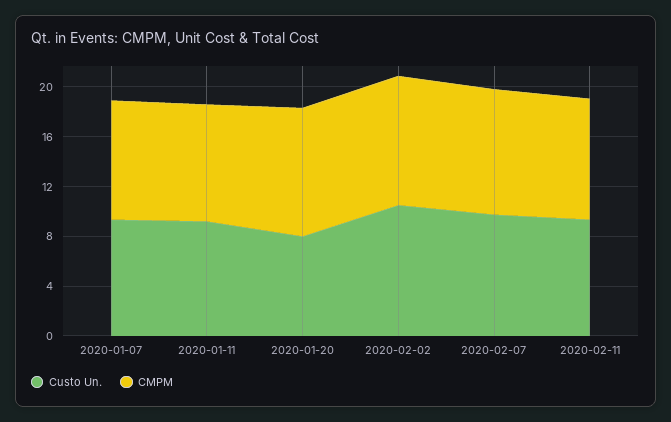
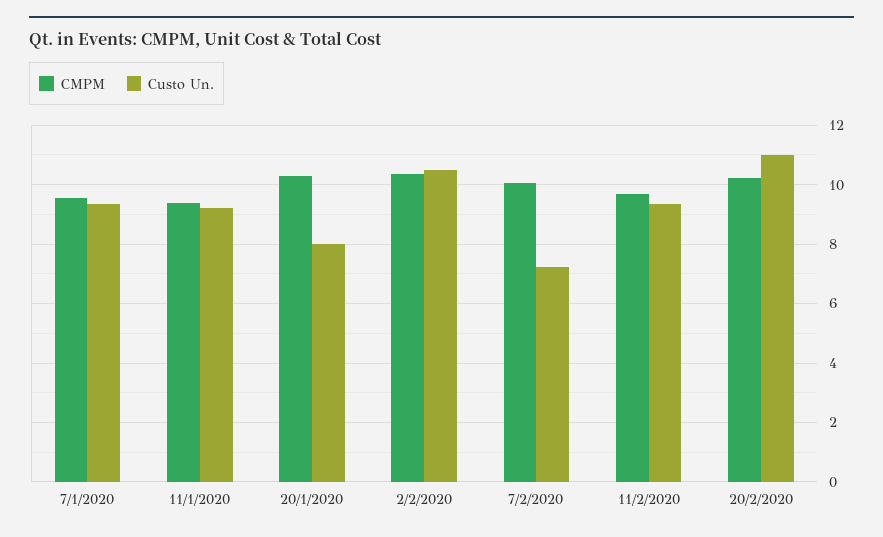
Custo Un., 2020-02-07: 10 -> 7.25
CMPM, 20/2/2020: none -> 10.25
Custo Un., 20/2/2020: none -> 11

